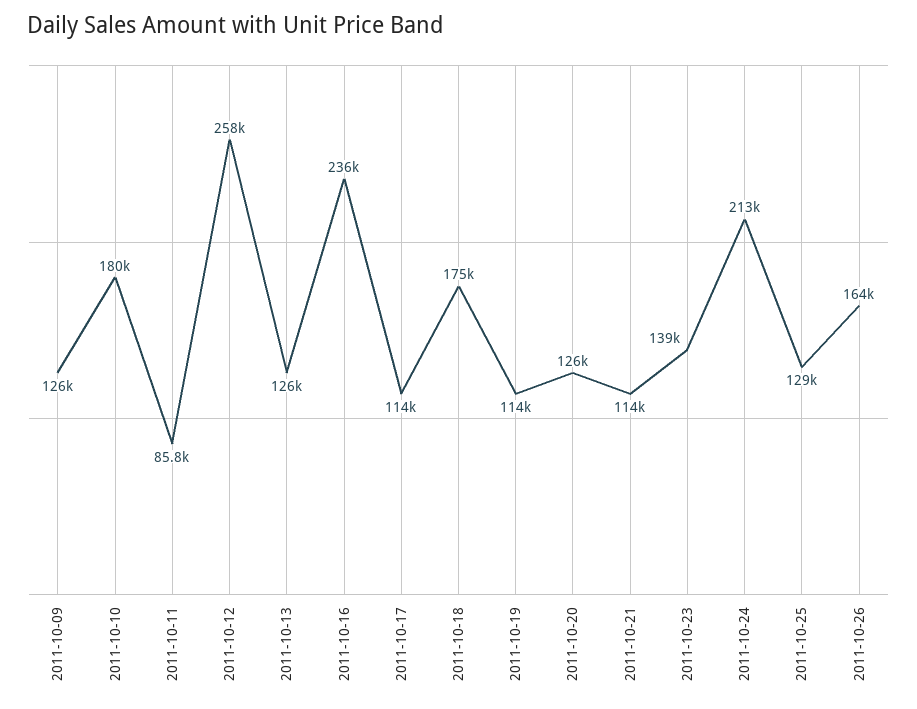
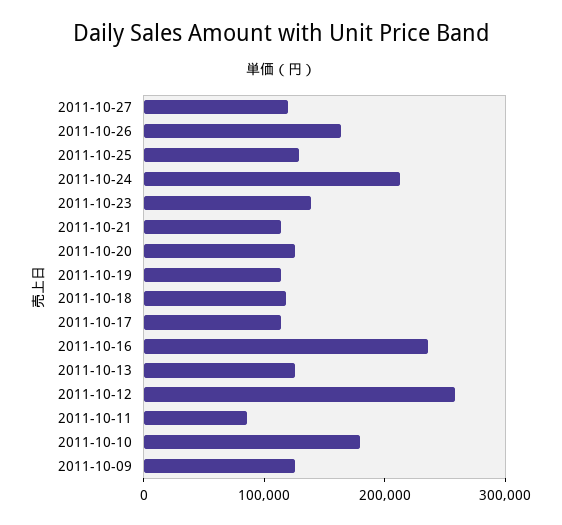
2011-10-18: 175000 -> 120000
2011-10-27: none -> 120000

